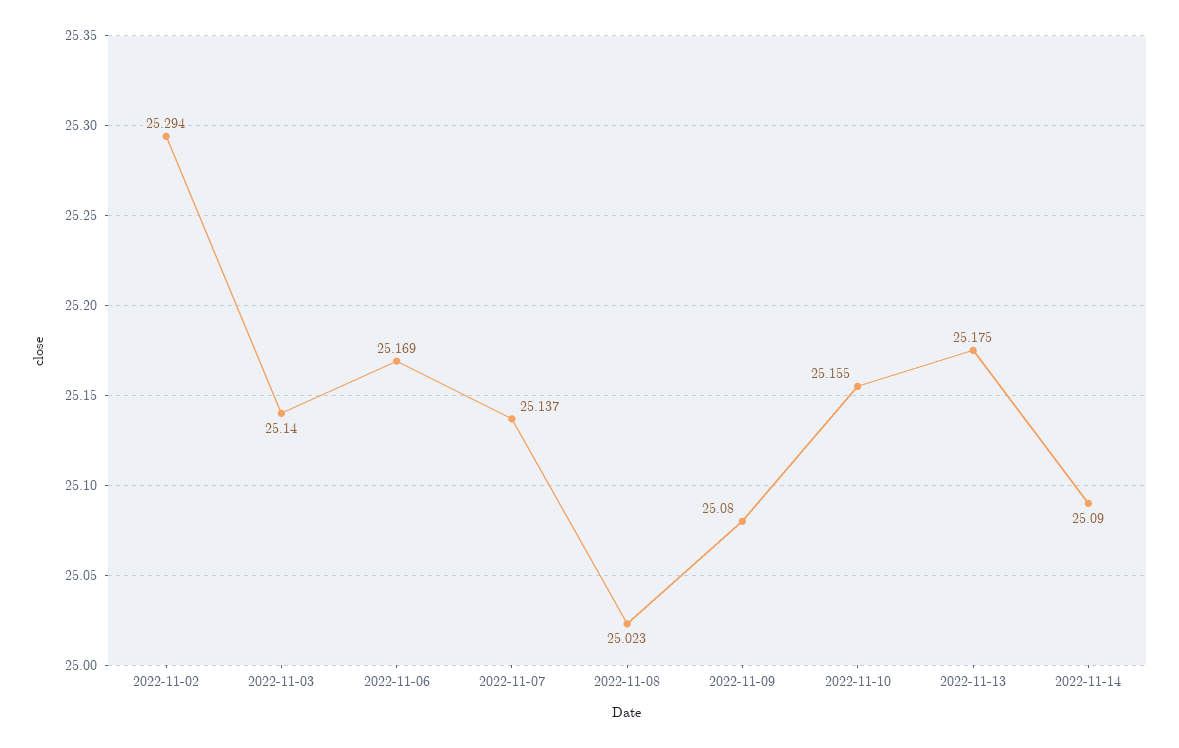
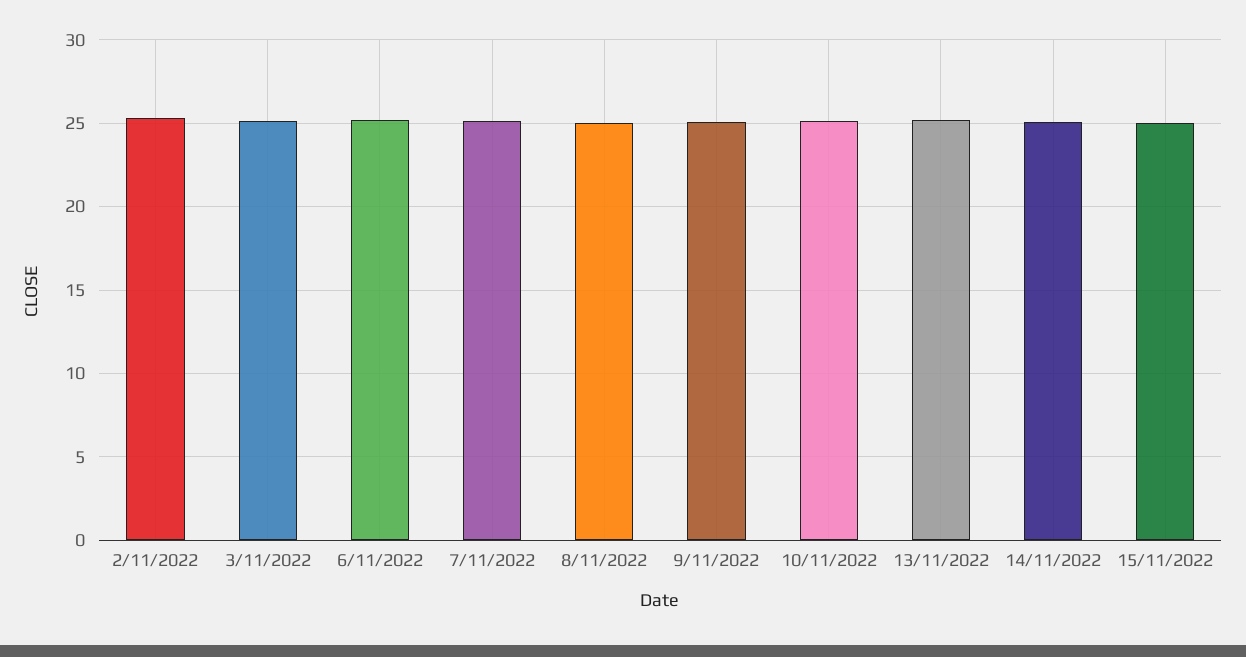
15/11/2022: none -> 25

